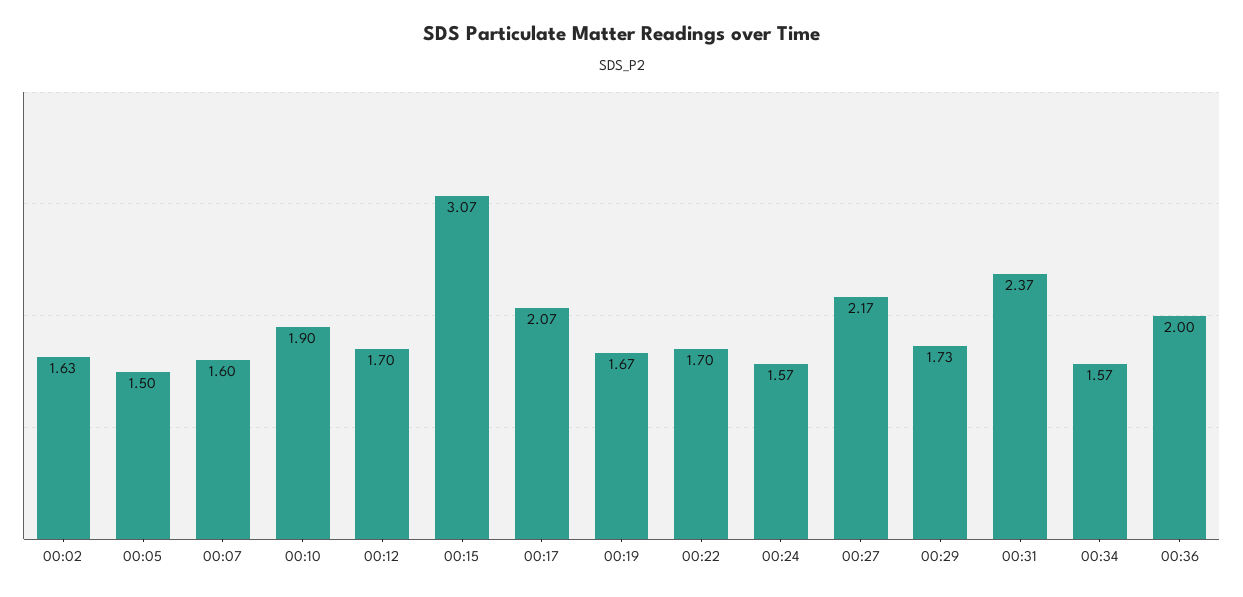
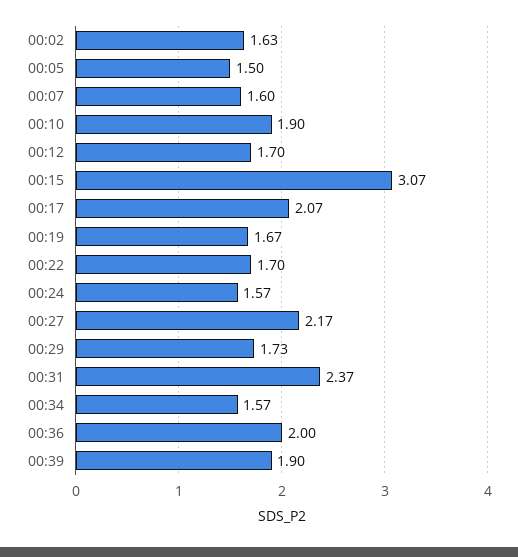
00:39: none -> 1.9

